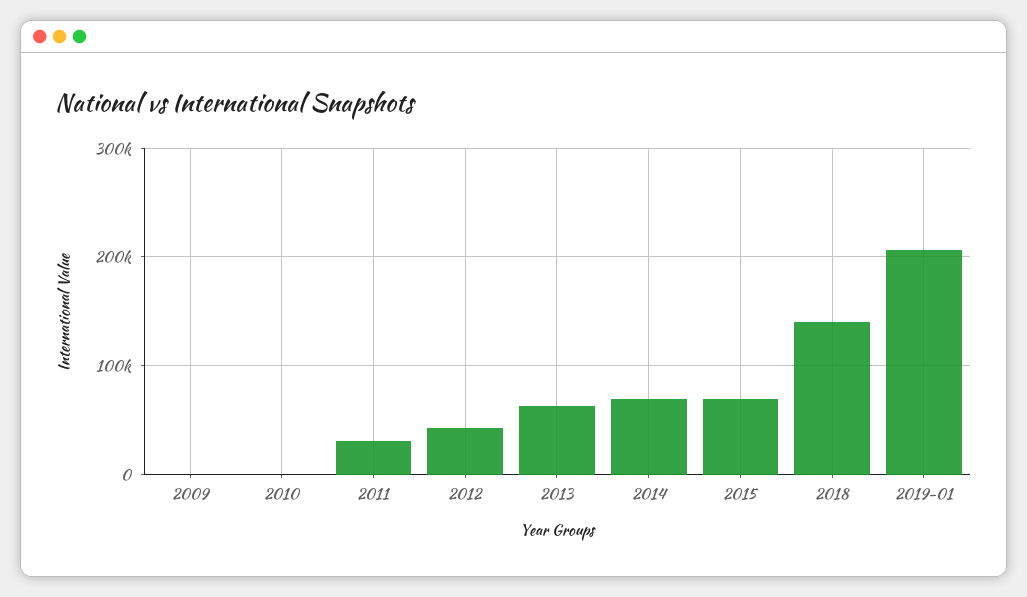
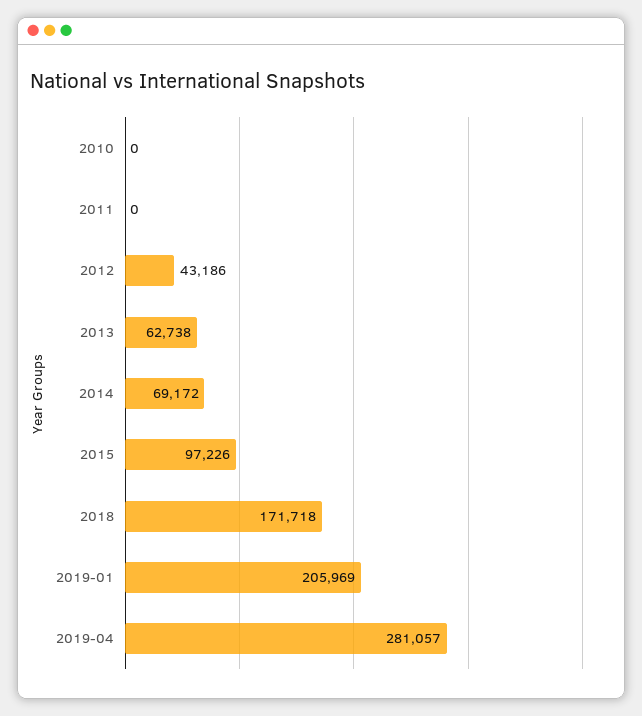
2009: 0 -> none
2011: 30000 -> 0
2015: 70000 -> 97226
2018: 140000 -> 171718
2019-04: none -> 281057

